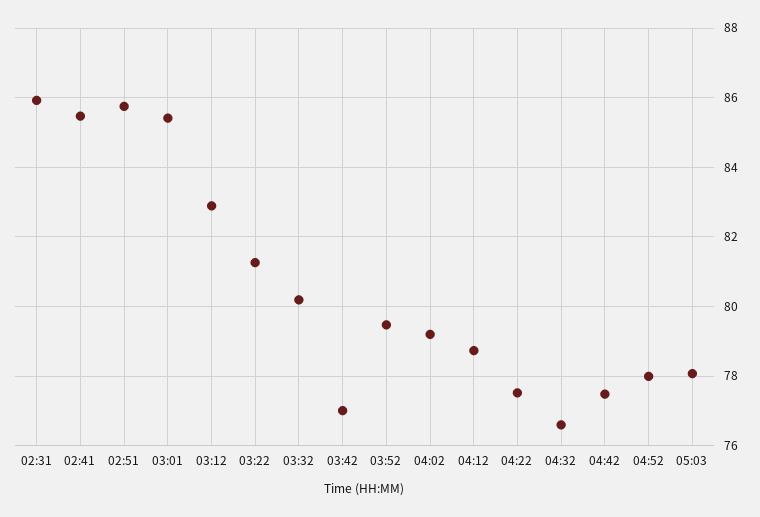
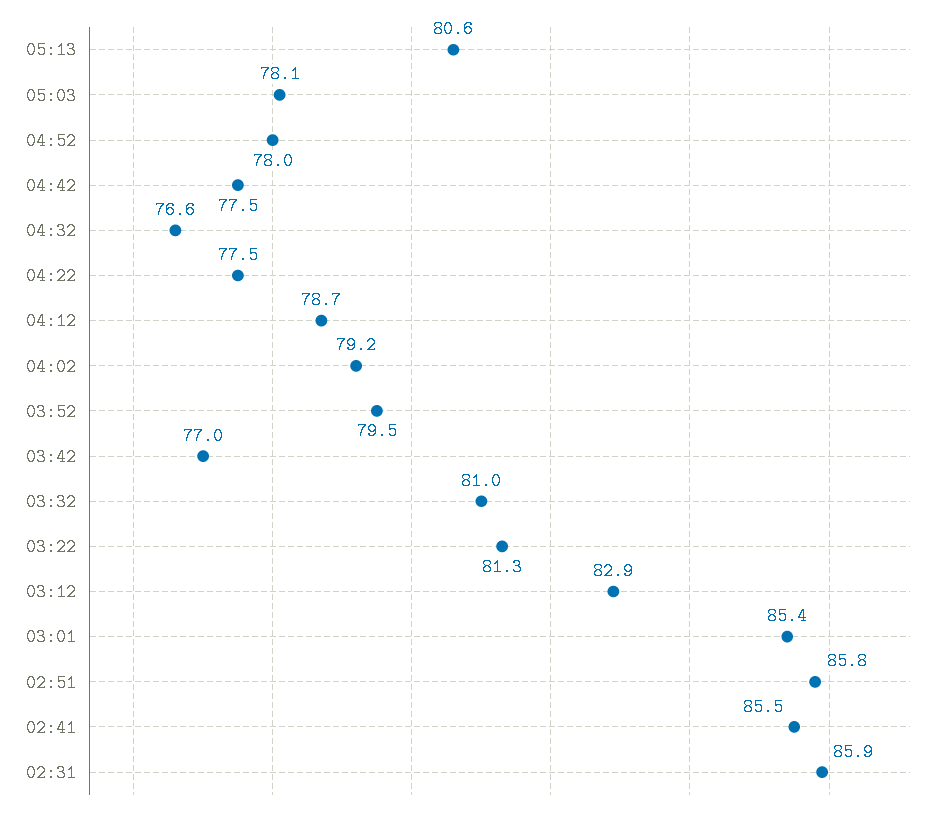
03:32: 80.2 -> 81
05:13: none -> 80.6

